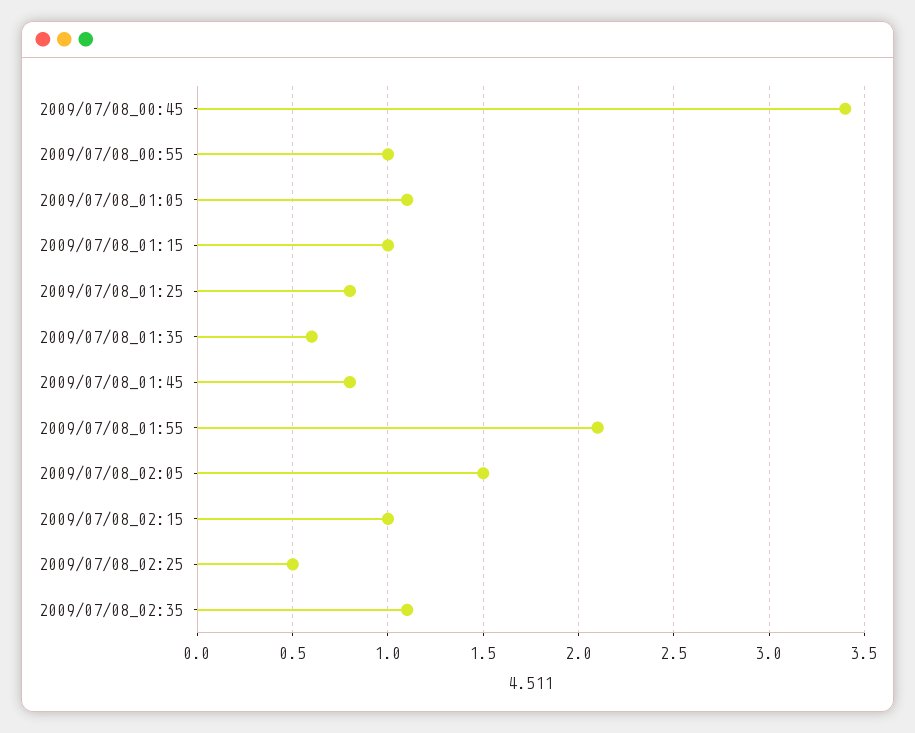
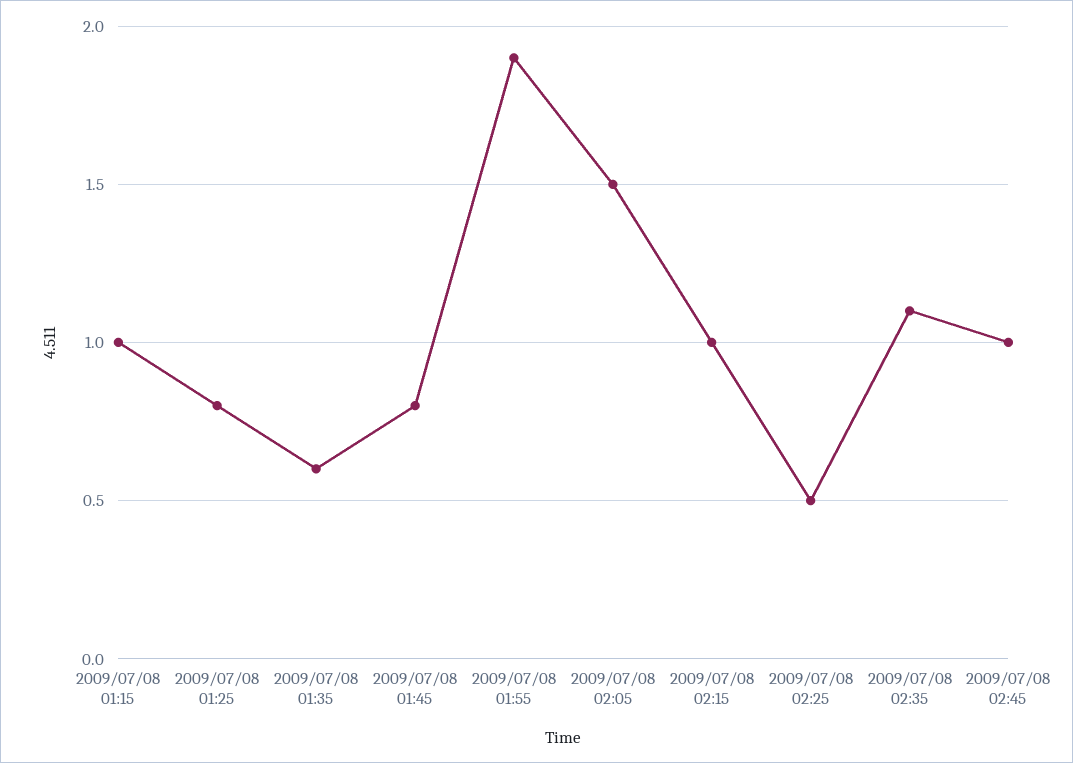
2009/07/08_00:45: 3.4 -> none
2009/07/08_00:55: 1 -> none
2009/07/08_01:05: 1.1 -> none
2009/07/08_01:55: 2.1 -> 1.9
2009/07/08 02:45: none -> 1

